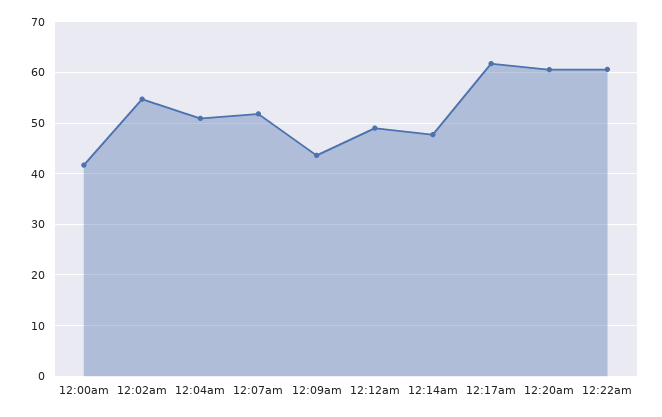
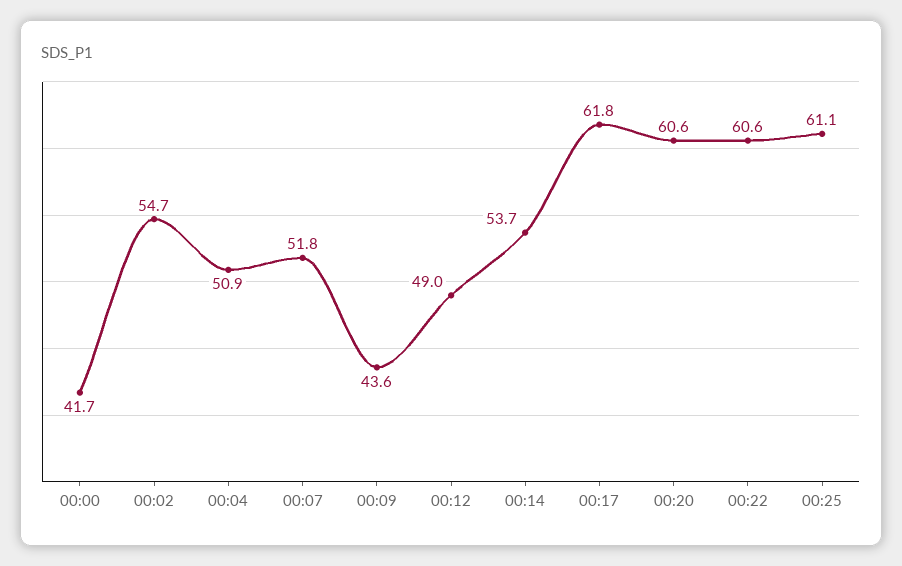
12:14am: 48 -> 53.7
00:25: none -> 61.1

